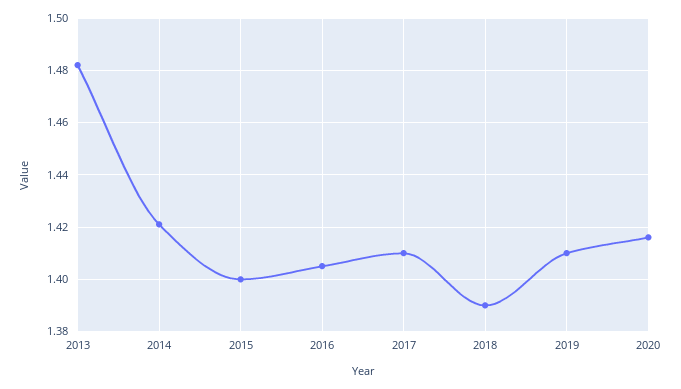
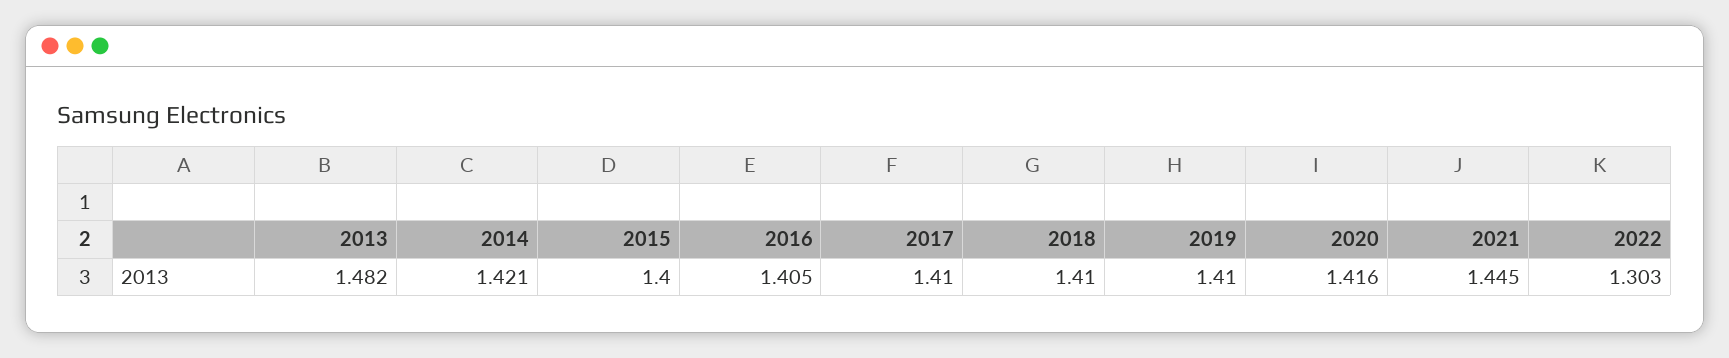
2018: 1.39 -> 1.41
2021: none -> 1.445
2022: none -> 1.303

